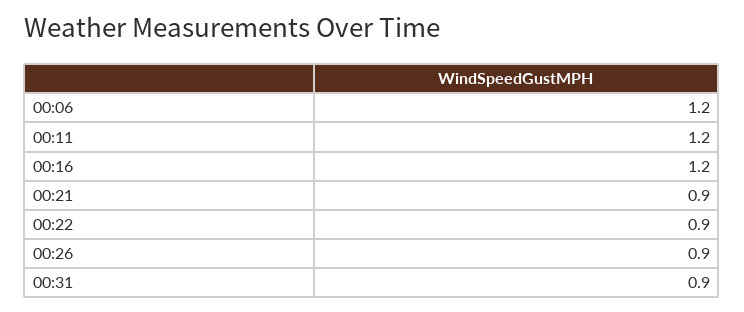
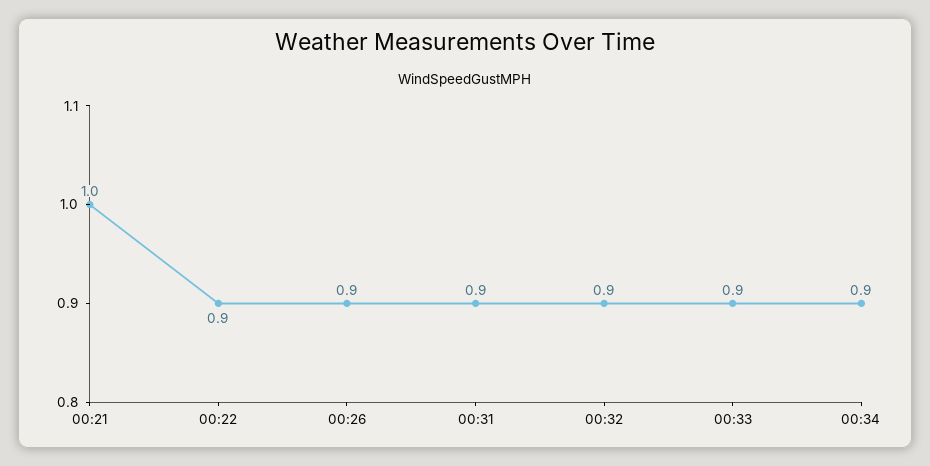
00:06: 1.2 -> none
00:11: 1.2 -> none
00:16: 1.2 -> none
00:21: 0.9 -> 1
00:32: none -> 0.9
00:33: none -> 0.9
00:34: none -> 0.9

